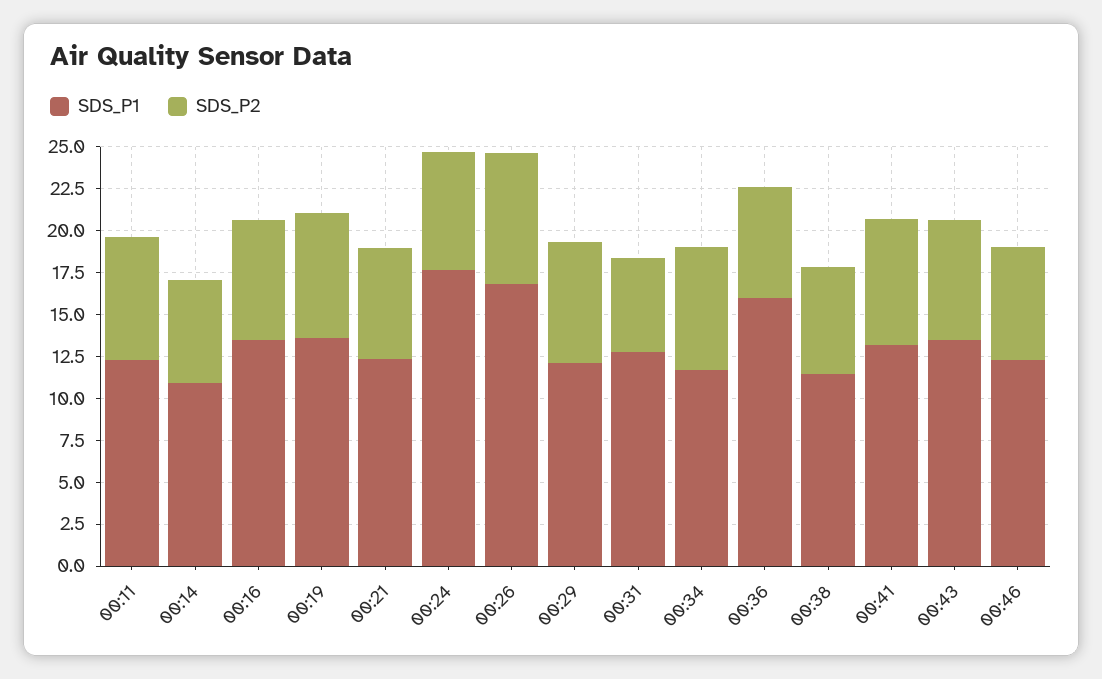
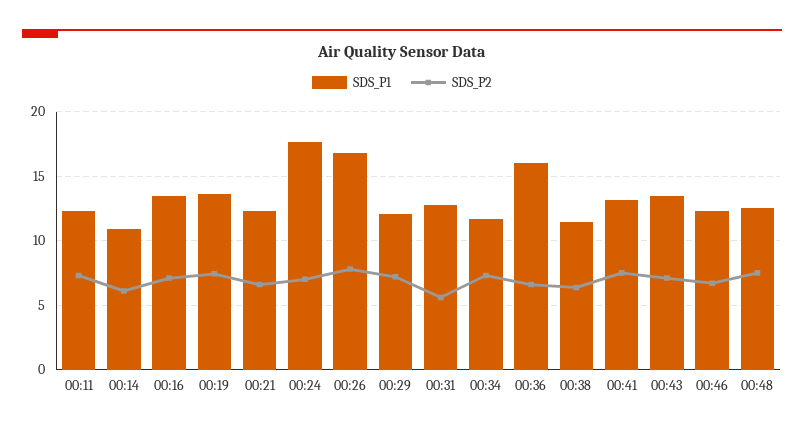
SDS_P1, 00:48: none -> 12.5
SDS_P2, 00:48: none -> 7.5

